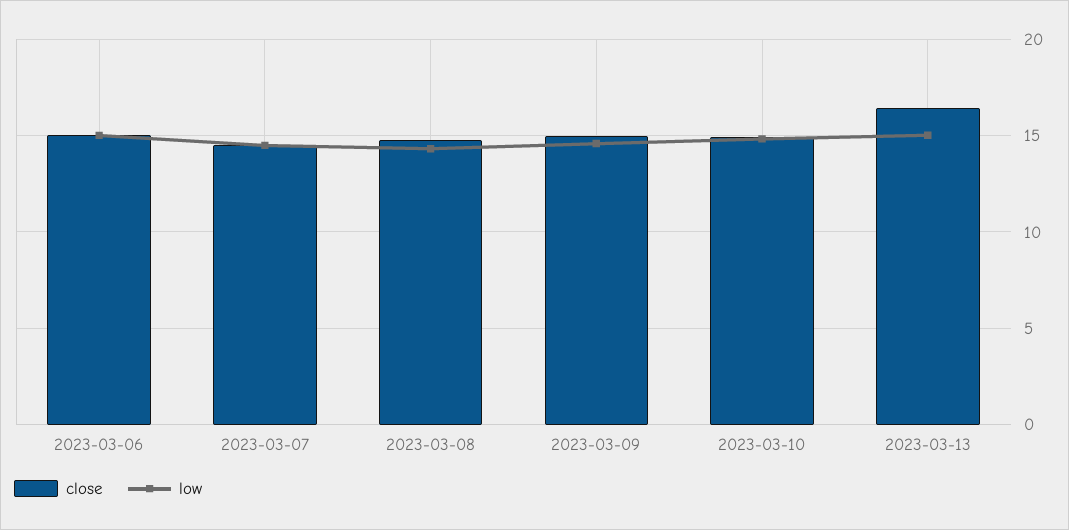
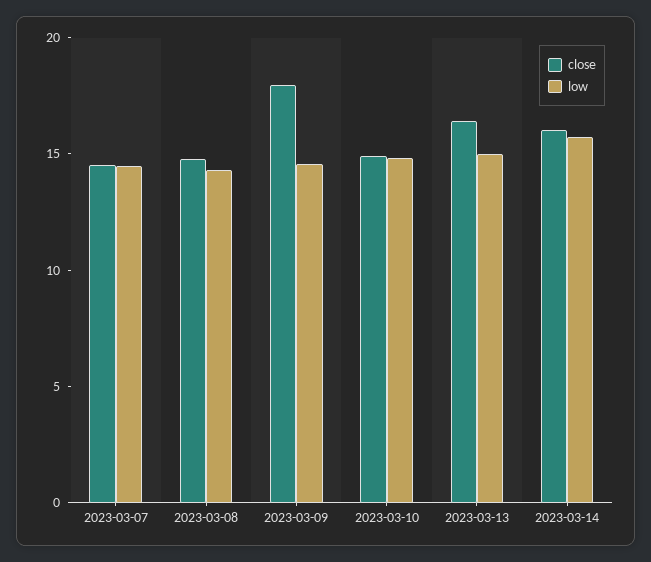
close, 2023-03-06: 15 -> none
low, 2023-03-06: 15 -> none
close, 2023-03-09: 15 -> 18
close, 2023-03-14: none -> 16
low, 2023-03-14: none -> 16

